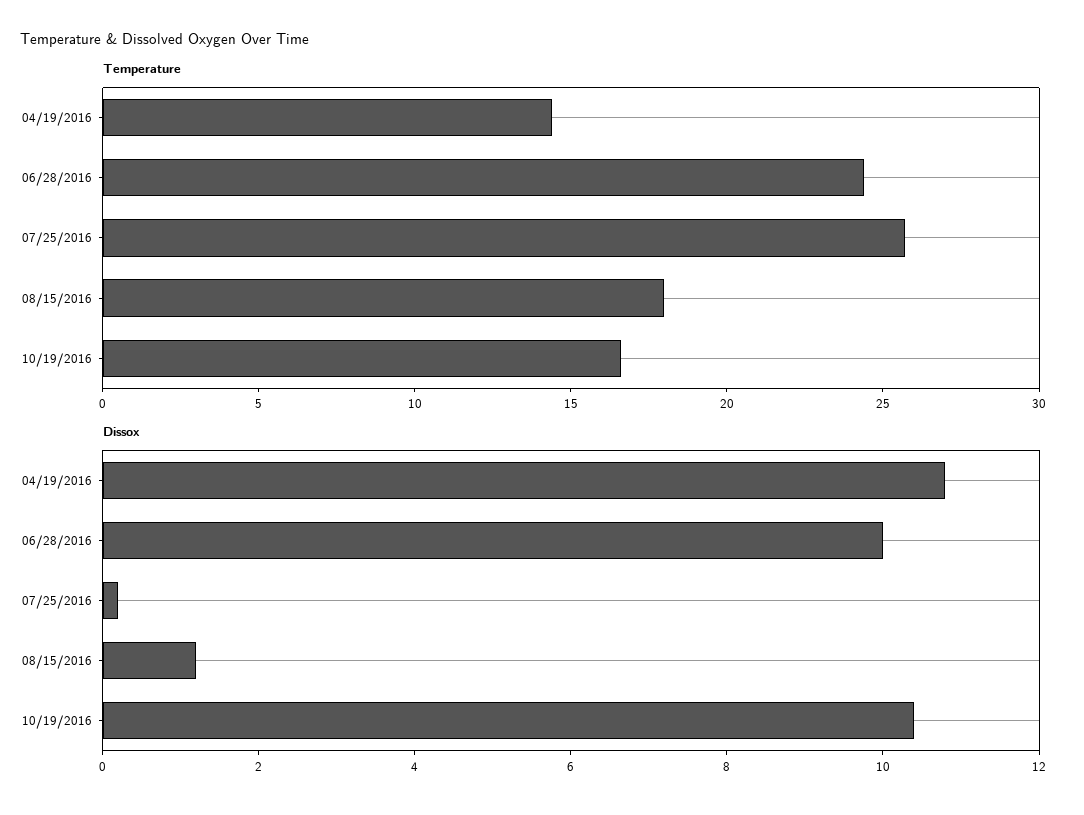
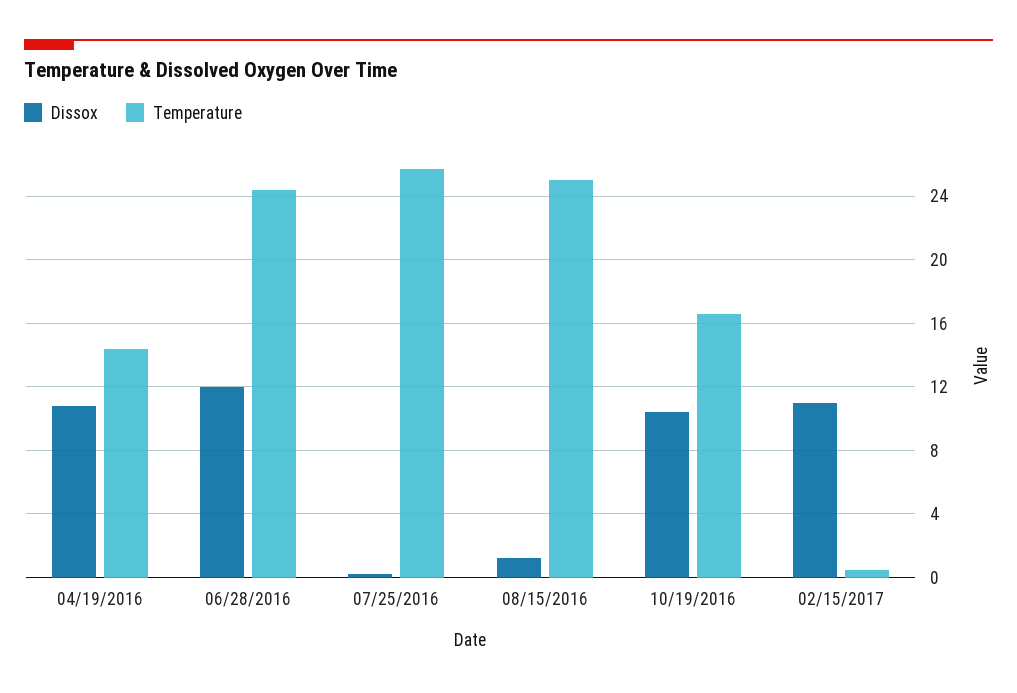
Temperature, 08/15/2016: 18 -> 25
Dissox, 06/28/2016: 10 -> 12
Dissox, 02/15/2017: none -> 11
Temperature, 02/15/2017: none -> 0.5

